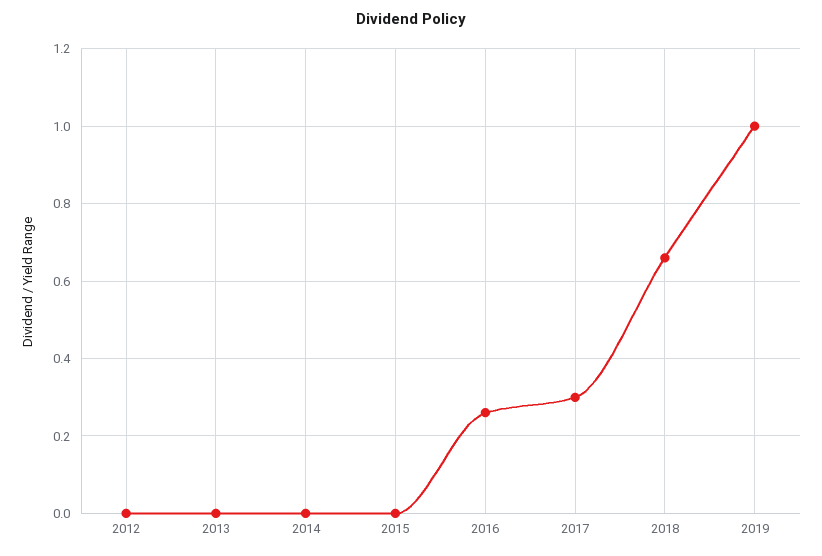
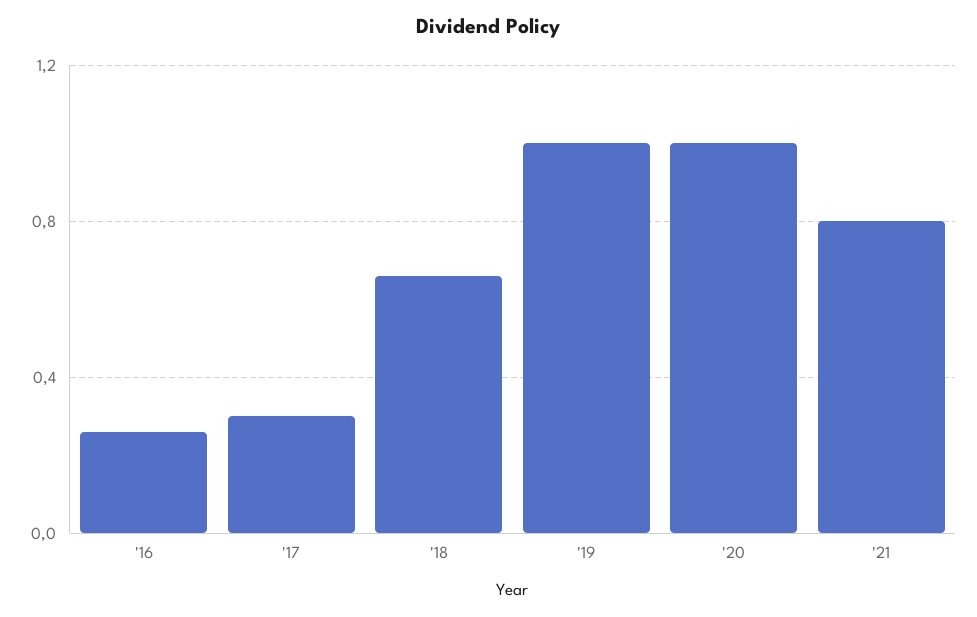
2012: 0 -> none
2013: 0 -> none
2014: 0 -> none
2015: 0 -> none
'20: none -> 1
'21: none -> 0.8

